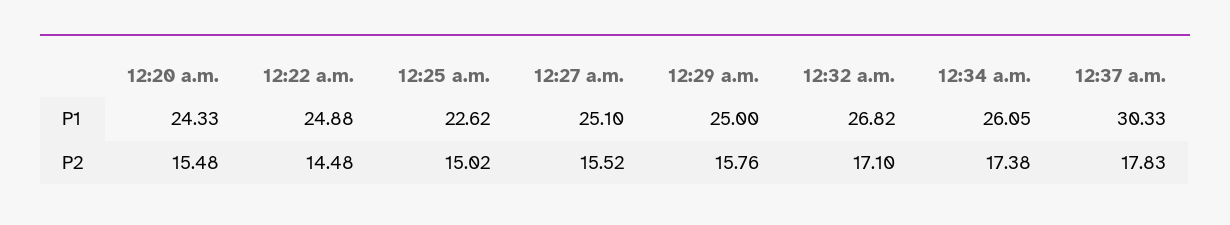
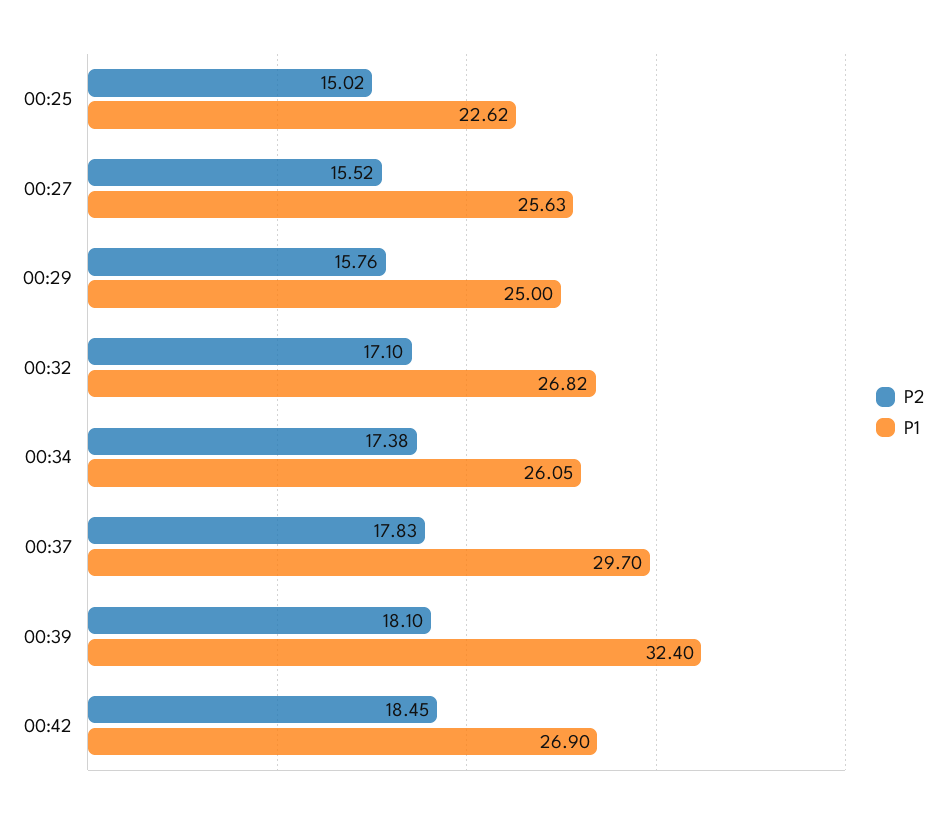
P1, 12:20 a.m.: 24.33 -> none
P1, 12:22 a.m.: 24.88 -> none
P1, 12:27 a.m.: 25.1 -> 25.63
P1, 12:37 a.m.: 30.33 -> 29.7
P2, 12:20 a.m.: 15.48 -> none
P2, 12:22 a.m.: 14.48 -> none
P2, 00:39: none -> 18.1
P1, 00:39: none -> 32.4
P2, 00:42: none -> 18.45
P1, 00:42: none -> 26.9

